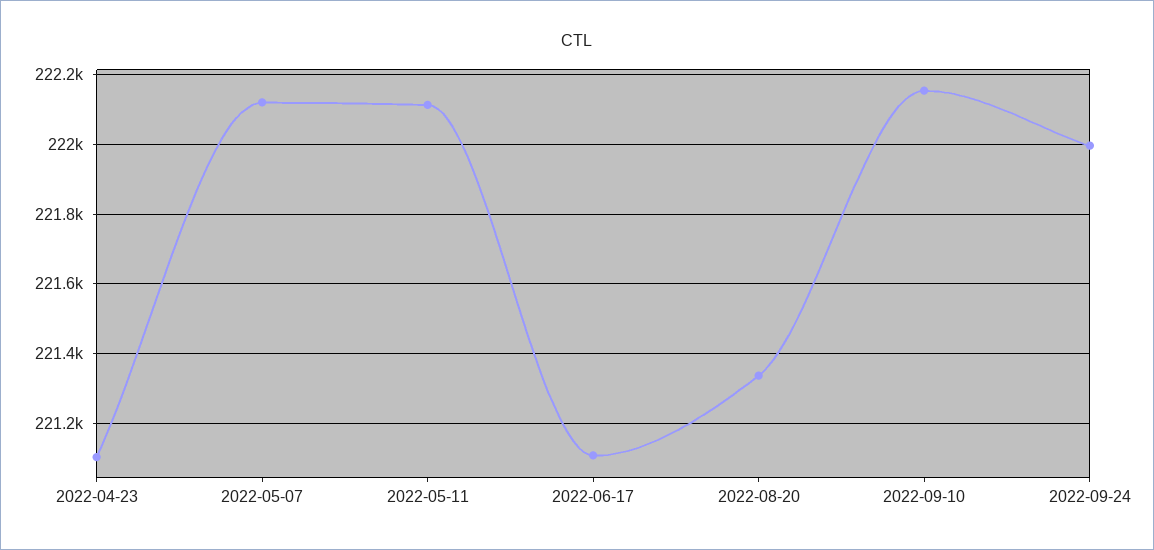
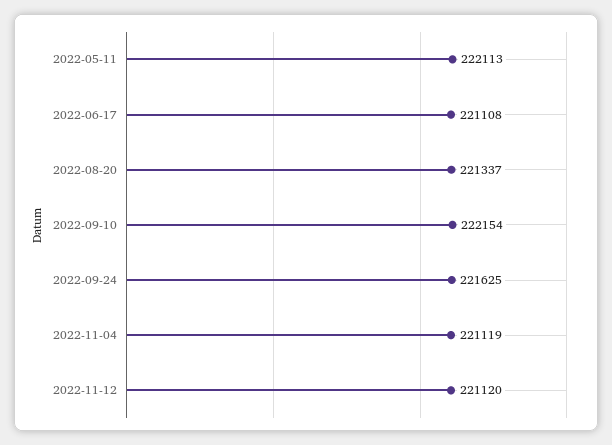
2022-04-23: 221100 -> none
2022-05-07: 222120 -> none
2022-09-24: 222000 -> 221625
2022-11-04: none -> 221119
2022-11-12: none -> 221120

